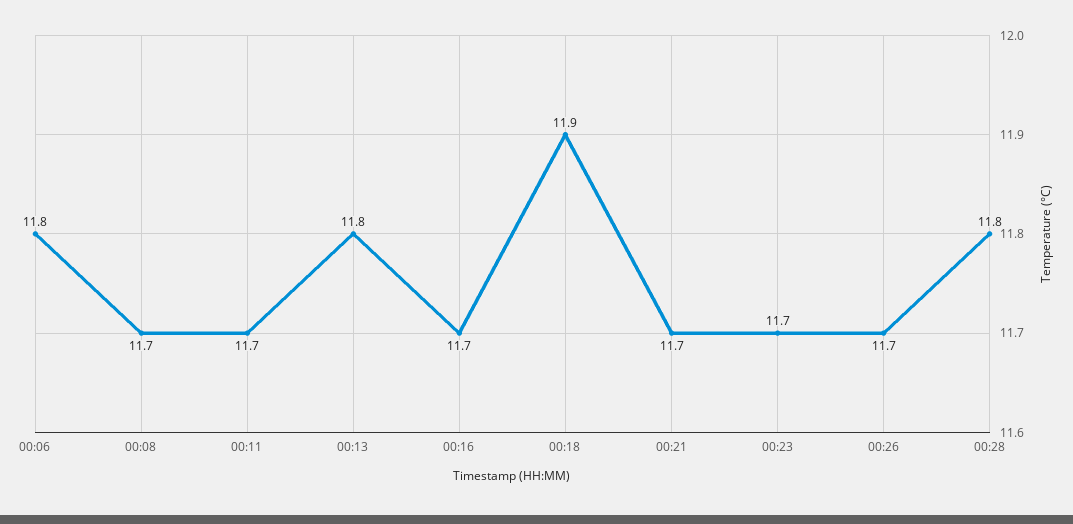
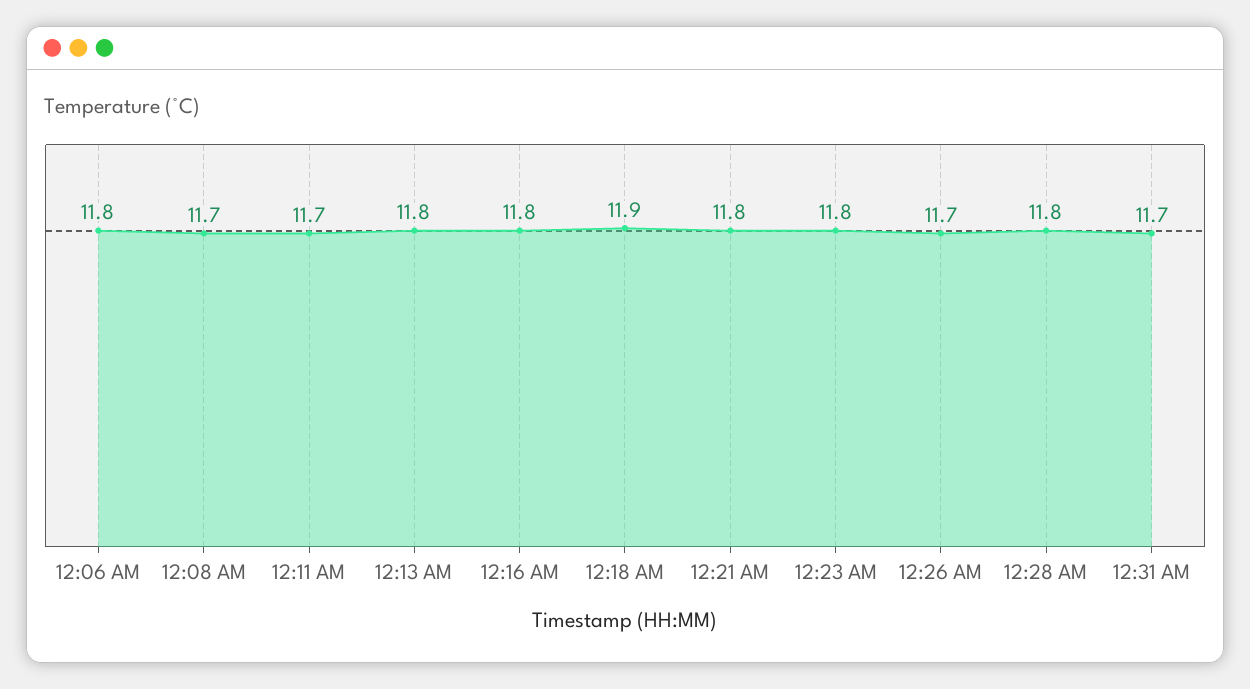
00:16: 11.7 -> 11.8
00:21: 11.7 -> 11.8
00:23: 11.7 -> 11.8
12:31 AM: none -> 11.7

